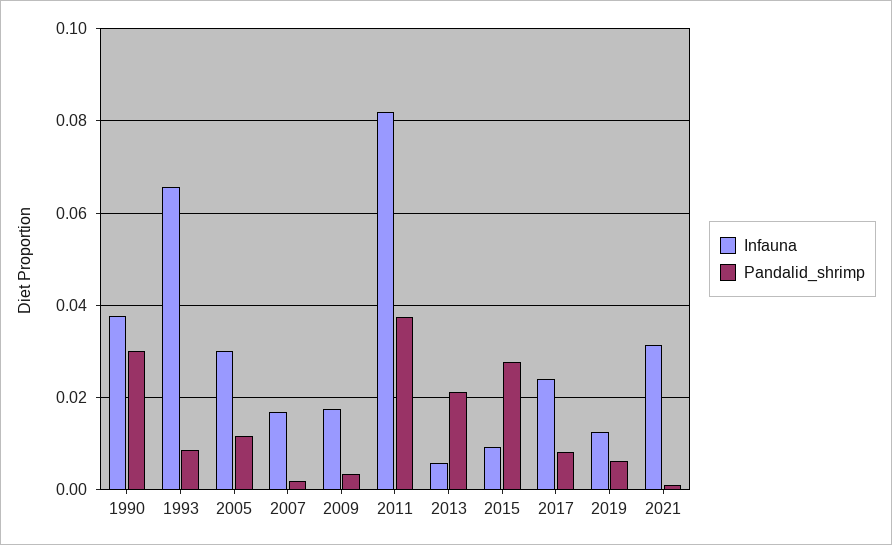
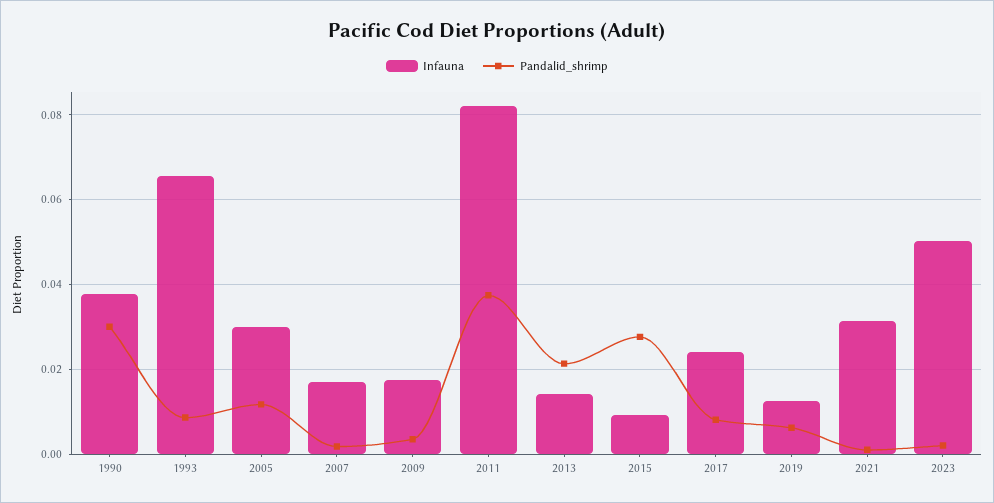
Infauna, 2013: 0.006 -> 0.014
Infauna, 2023: none -> 0.05
Pandalid_shrimp, 2023: none -> 0.002

